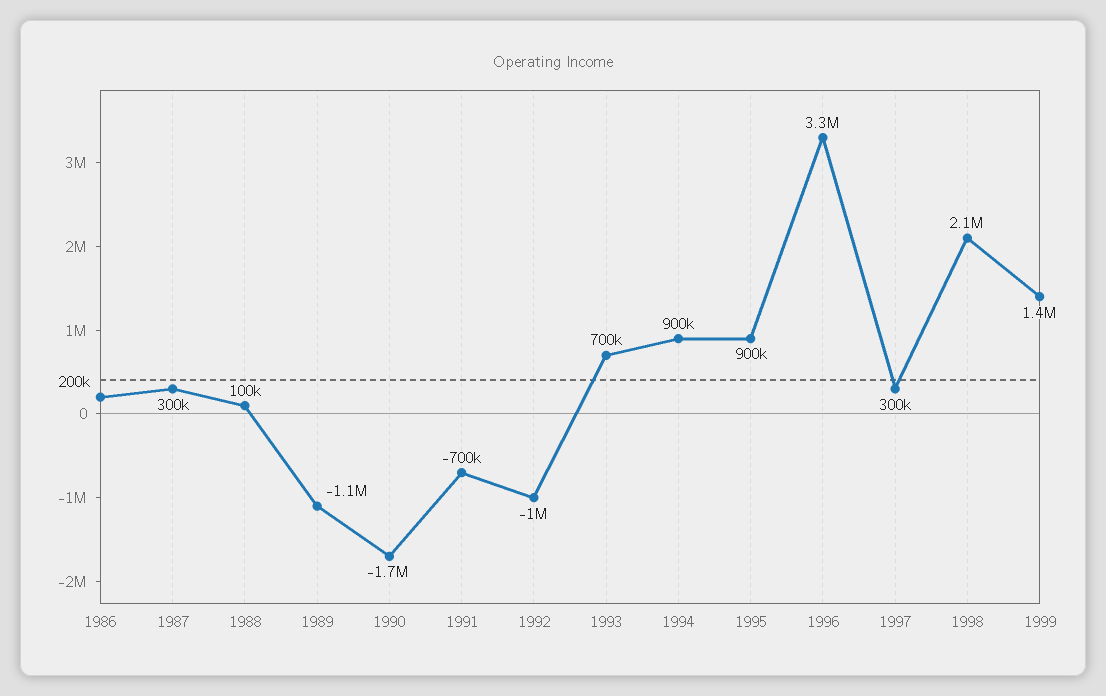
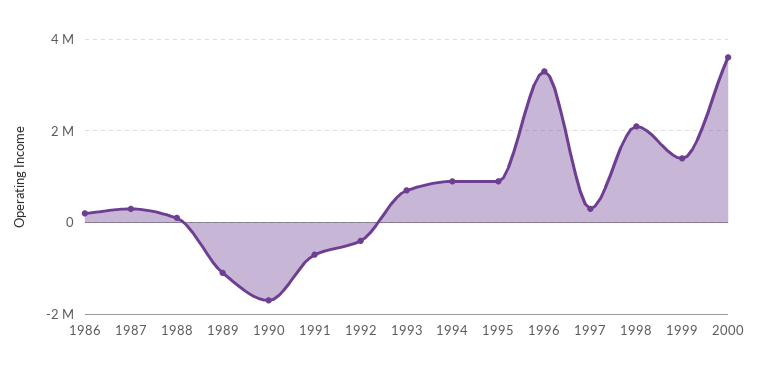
1992: -1000000 -> -400000
2000: none -> 3600000

